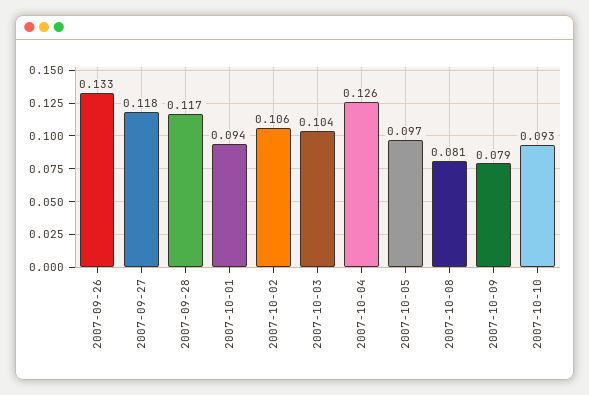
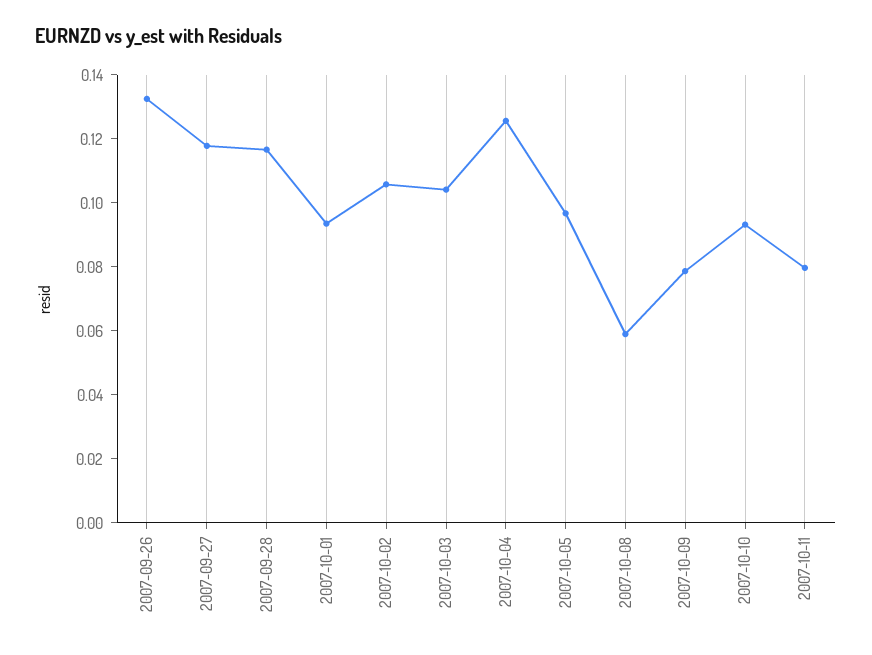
2007-10-08: 0.081 -> 0.06
2007-10-11: none -> 0.08

